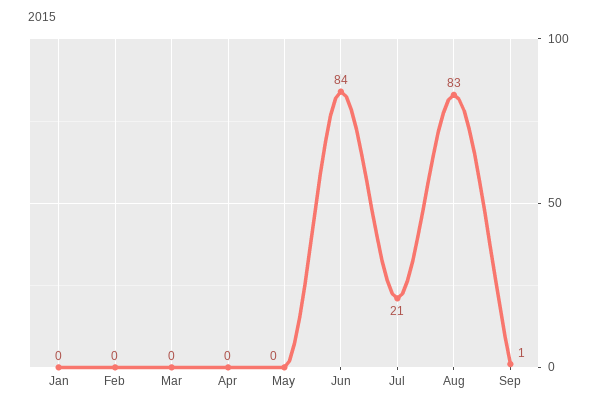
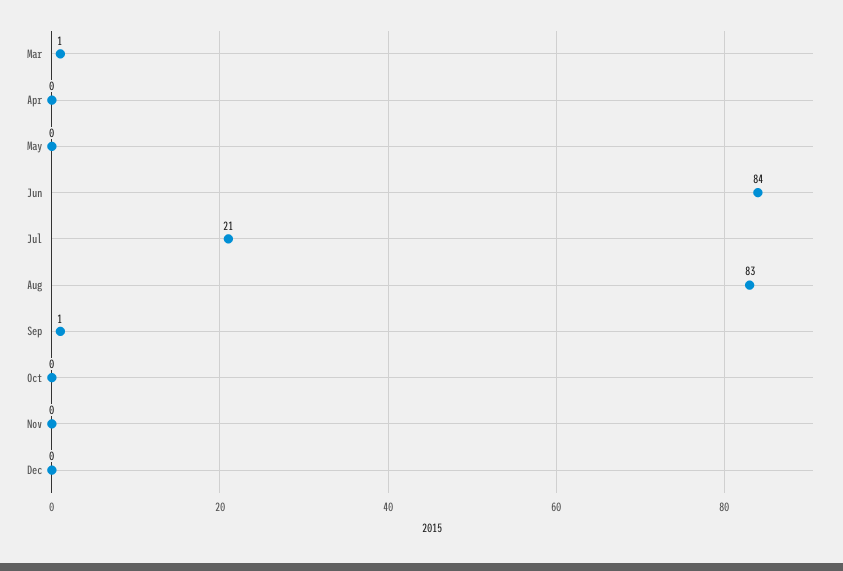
Jan: 0 -> none
Feb: 0 -> none
Mar: 0 -> 1
Oct: none -> 0
Nov: none -> 0
Dec: none -> 0

